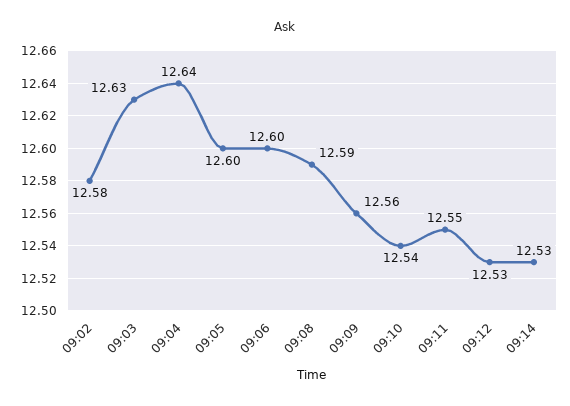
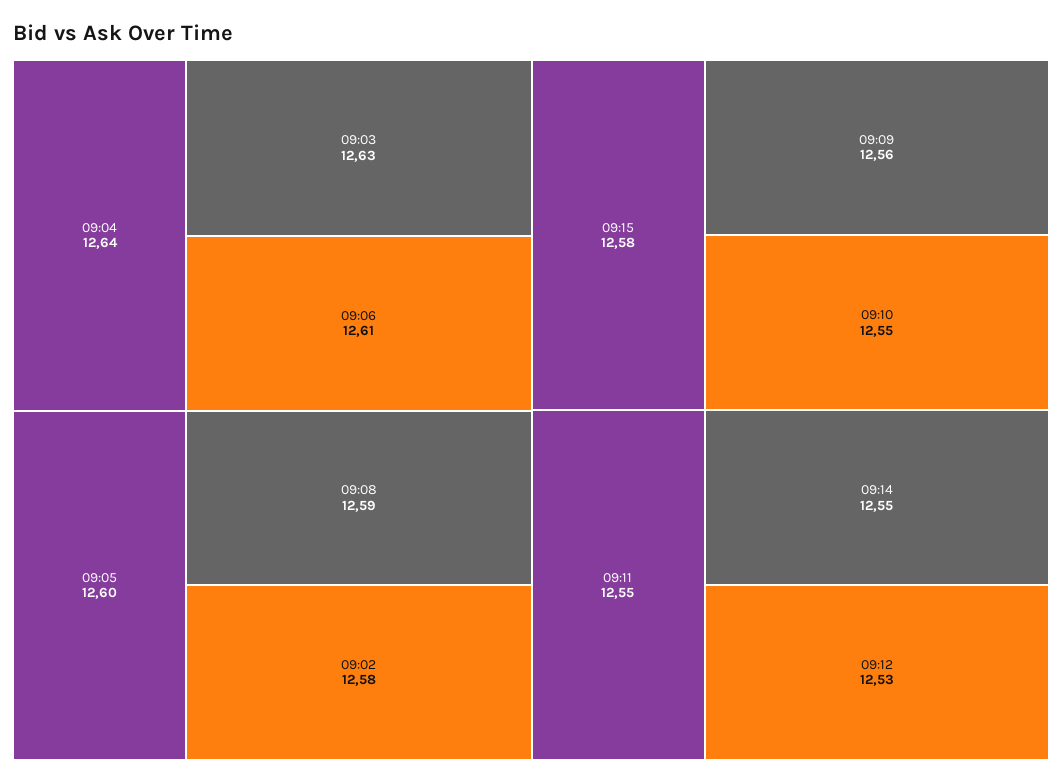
09:06: 12.6 -> 12.61
09:10: 12.54 -> 12.55
09:14: 12.53 -> 12.55
09:15: none -> 12.58

